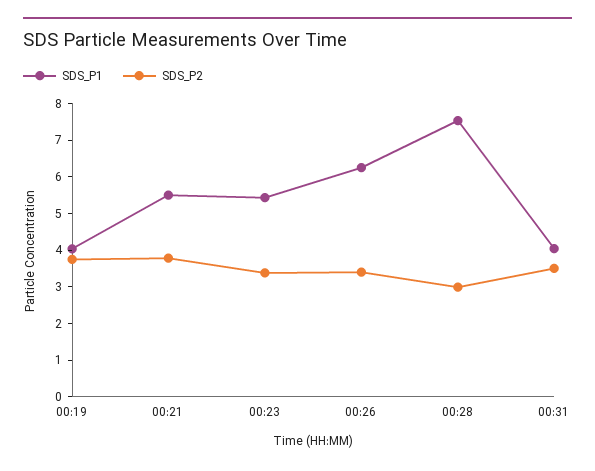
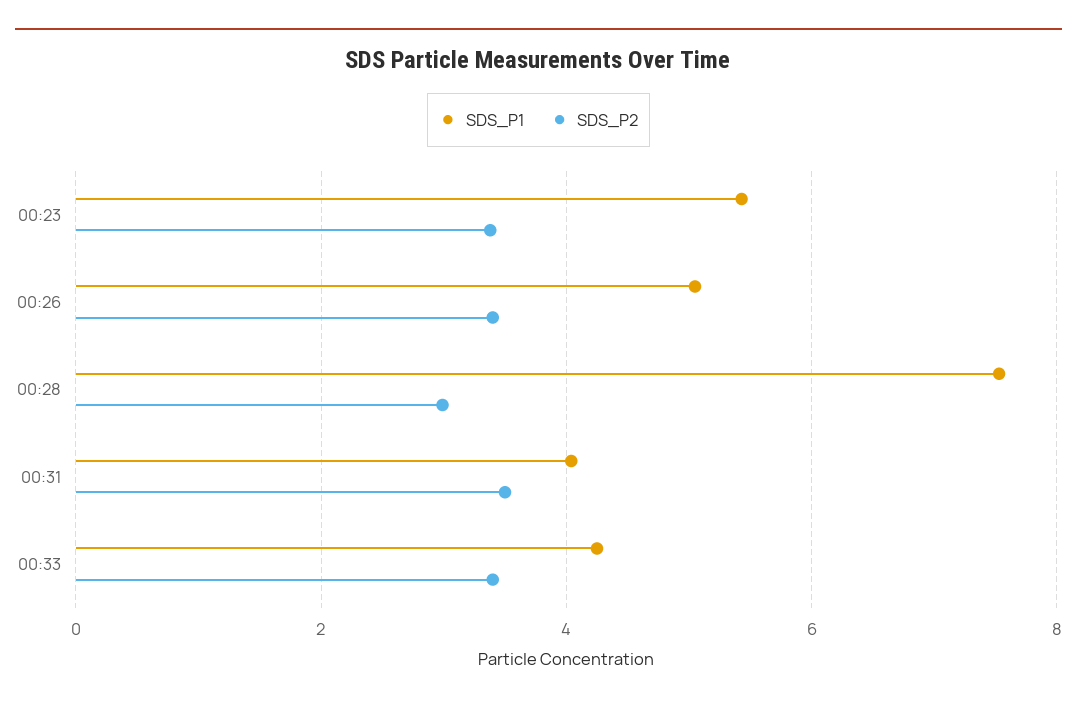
SDS_P1, 00:19: 4 -> none
SDS_P2, 00:19: 3.75 -> none
SDS_P1, 00:21: 5.5 -> none
SDS_P2, 00:21: 3.75 -> none
SDS_P1, 00:26: 6.25 -> 5
SDS_P1, 00:33: none -> 4.2
SDS_P2, 00:33: none -> 3.4

